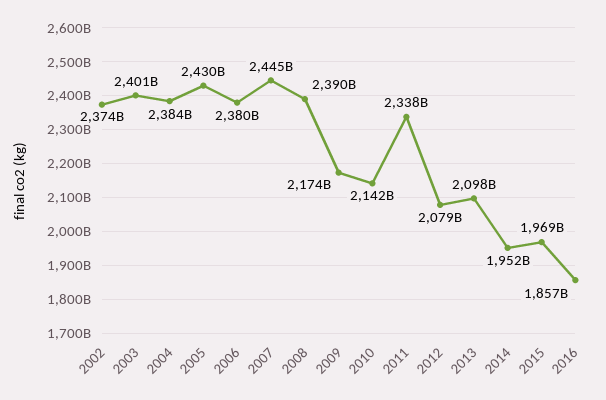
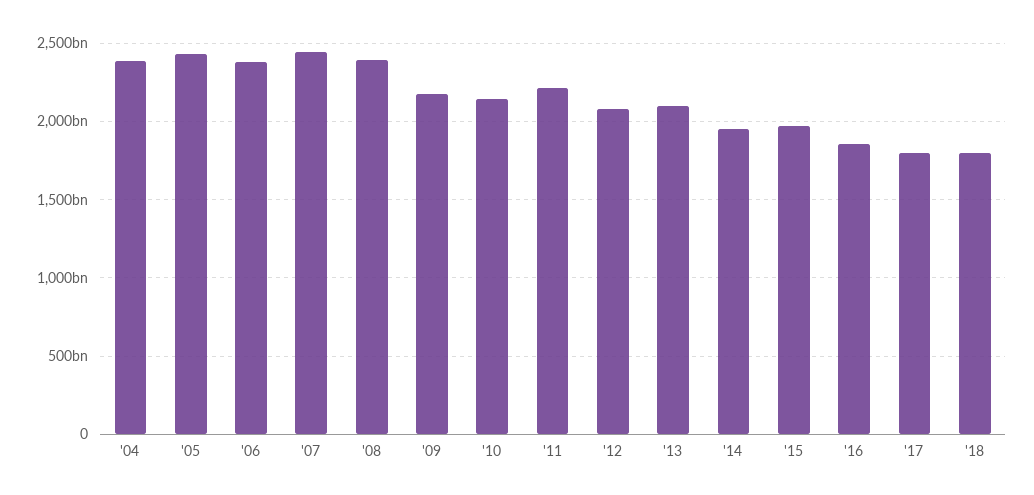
2002: 2374000000000 -> none
2003: 2401000000000 -> none
2011: 2338000000000 -> 2200000000000
'17: none -> 1800000000000
'18: none -> 1800000000000

